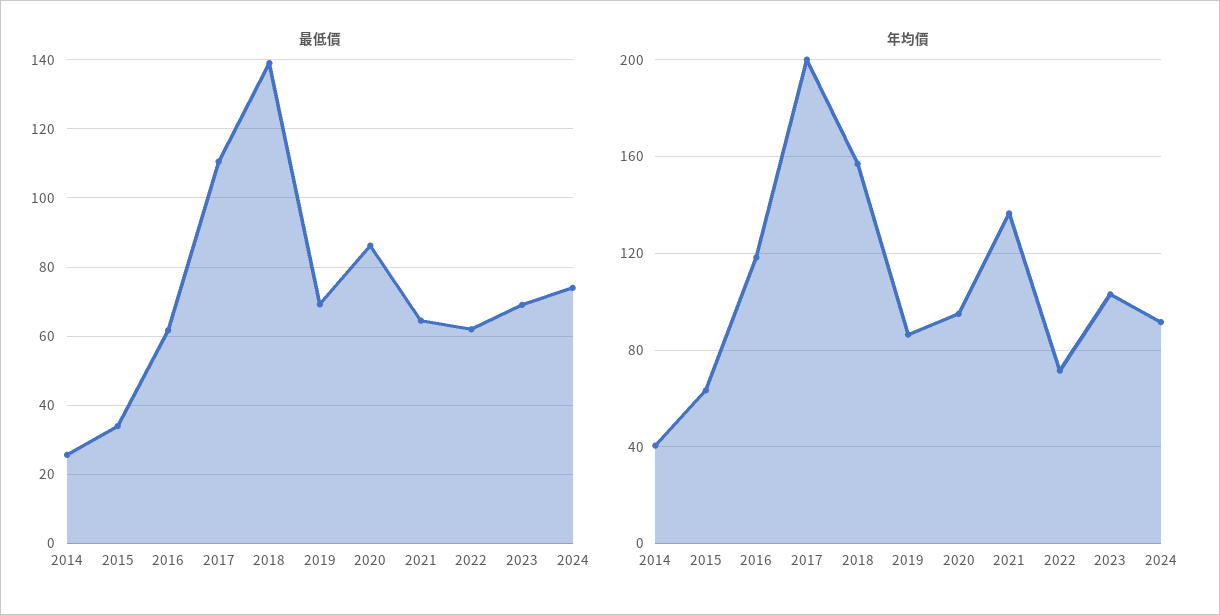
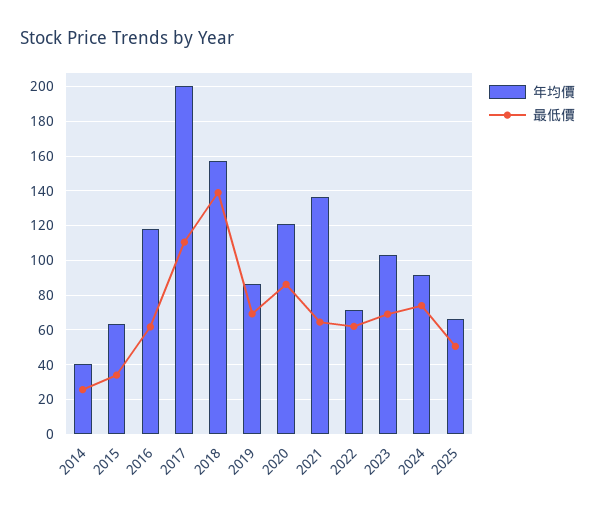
年均價, 2020: 95 -> 120
年均價, 2025: none -> 65
最低價, 2025: none -> 50

